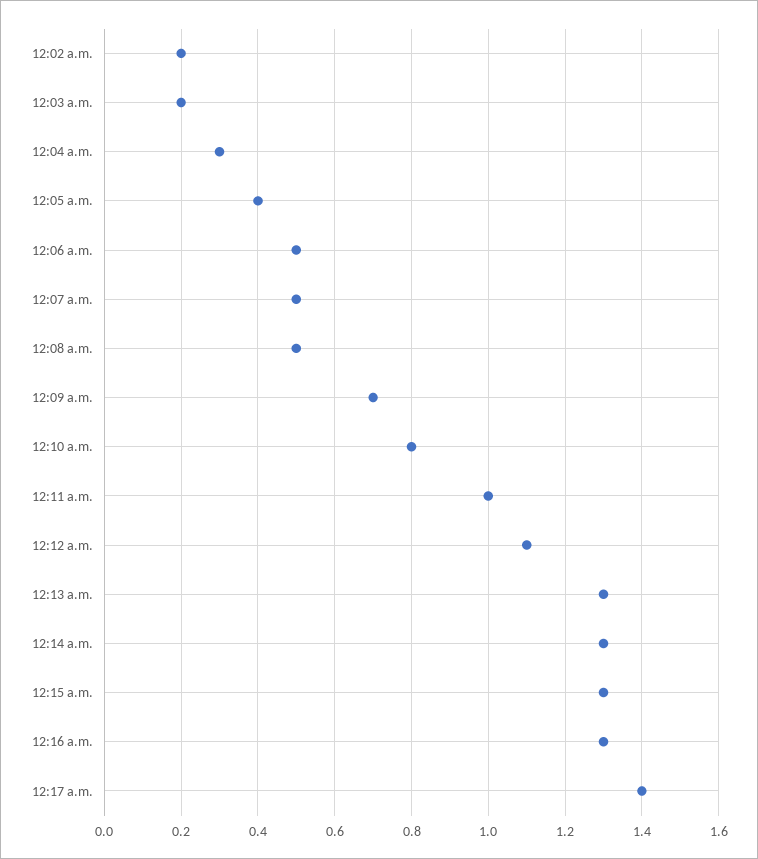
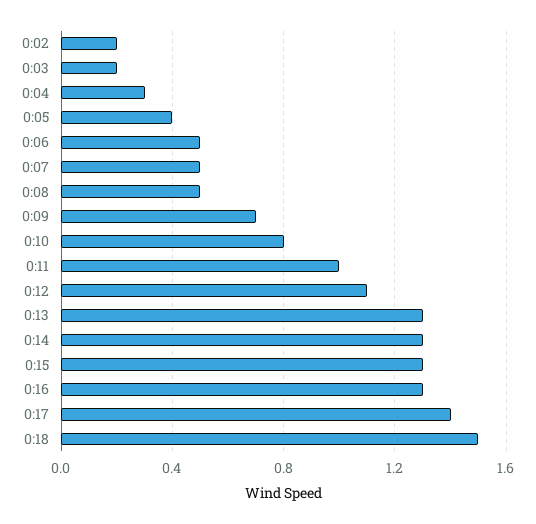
0:18: none -> 1.5

